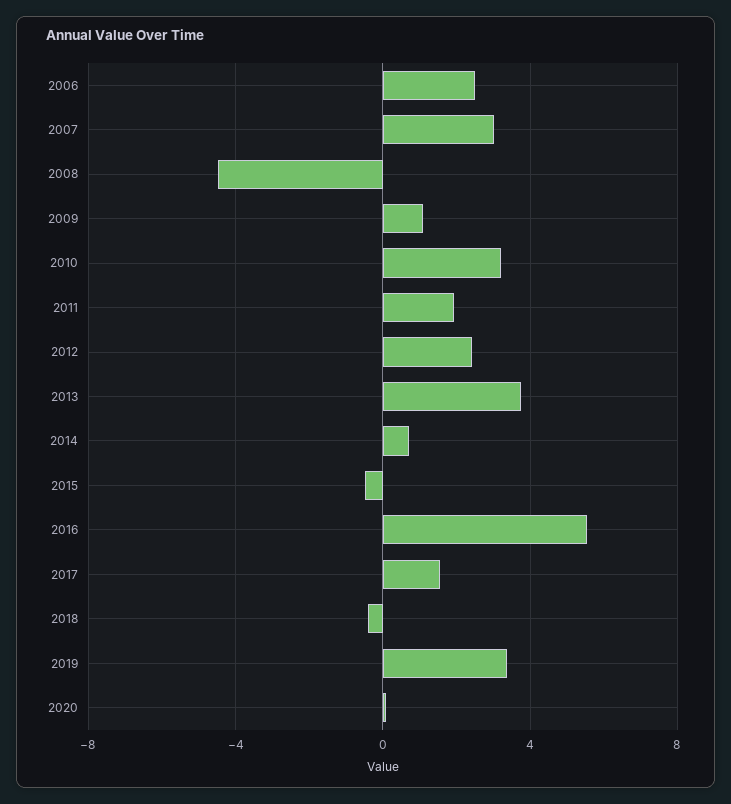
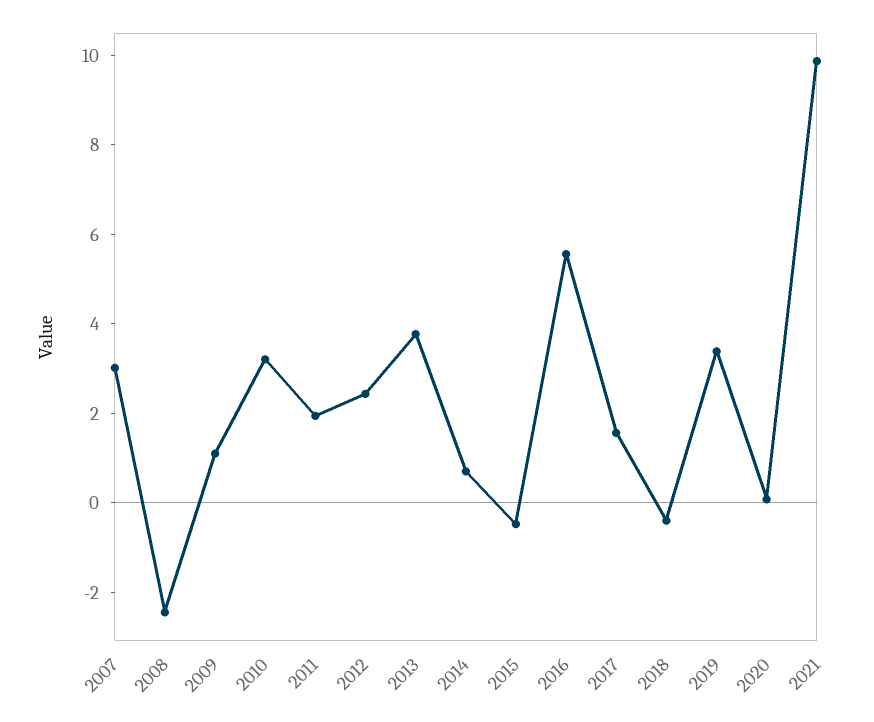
2006: 2.5 -> none
2008: -4.5 -> -2.5
2021: none -> 10

